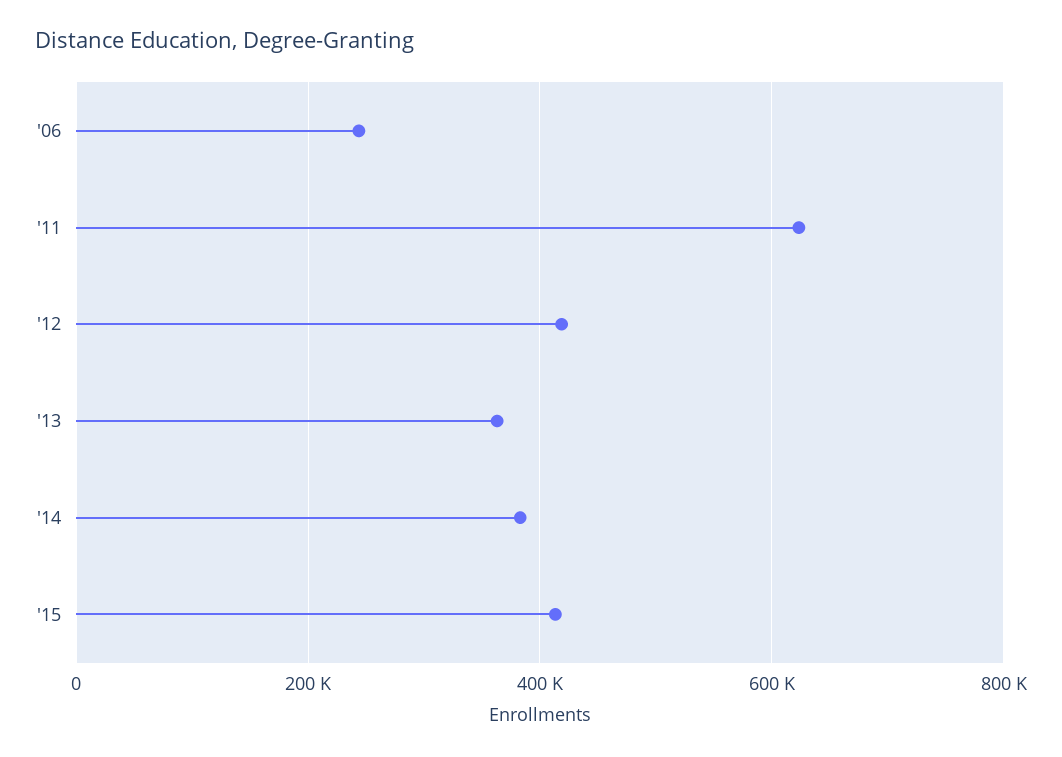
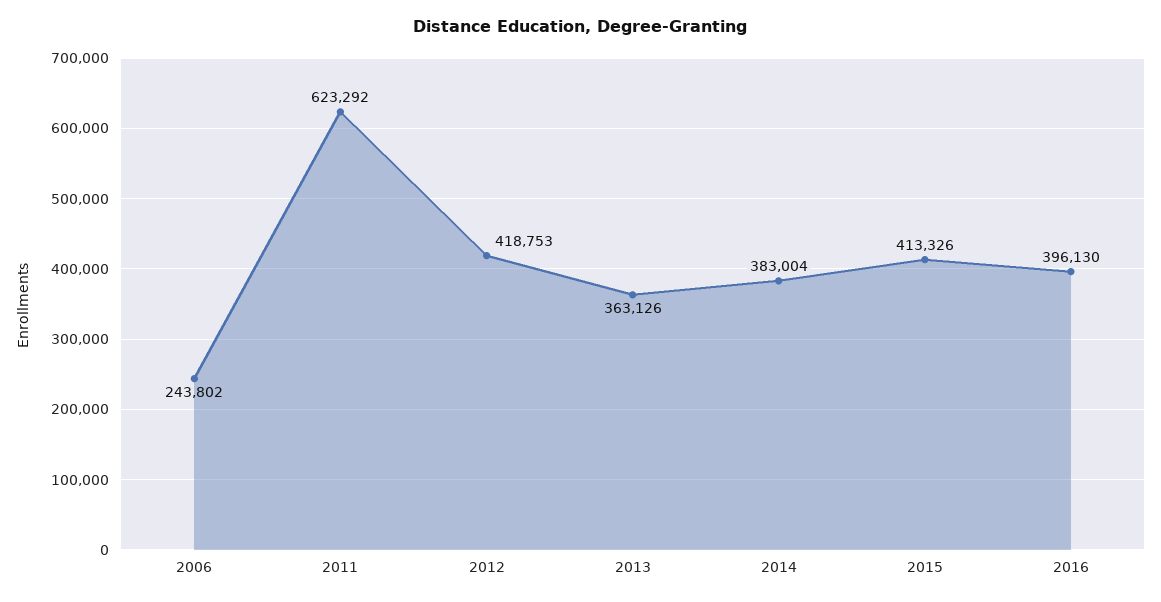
2016: none -> 396130

